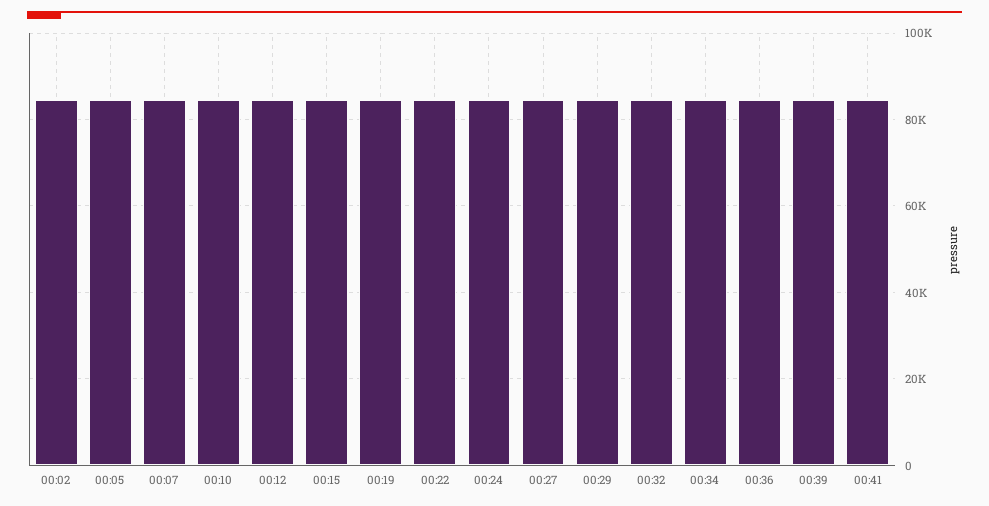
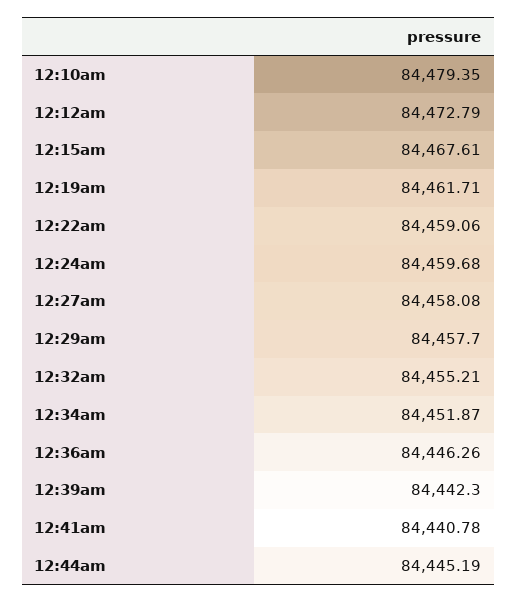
00:02: 84000 -> none
00:05: 84000 -> none
00:07: 84000 -> none
12:44am: none -> 84445.19

